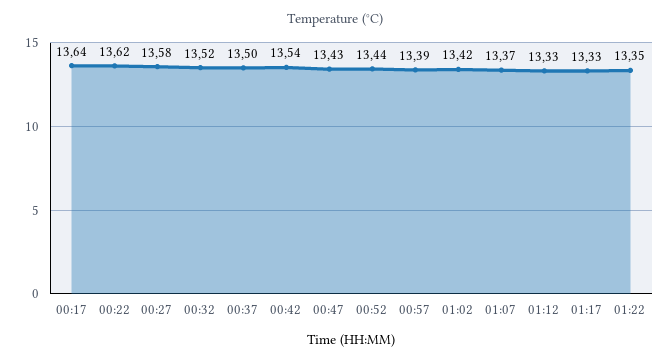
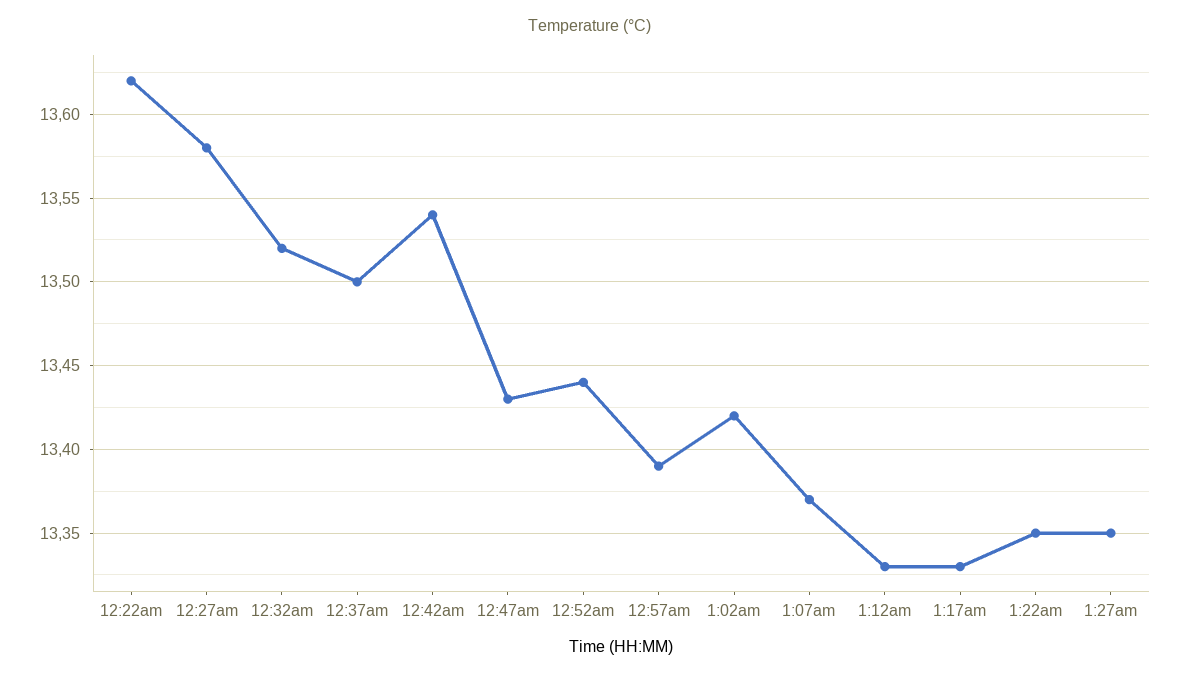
00:17: 13.64 -> none
1:27am: none -> 13.35

